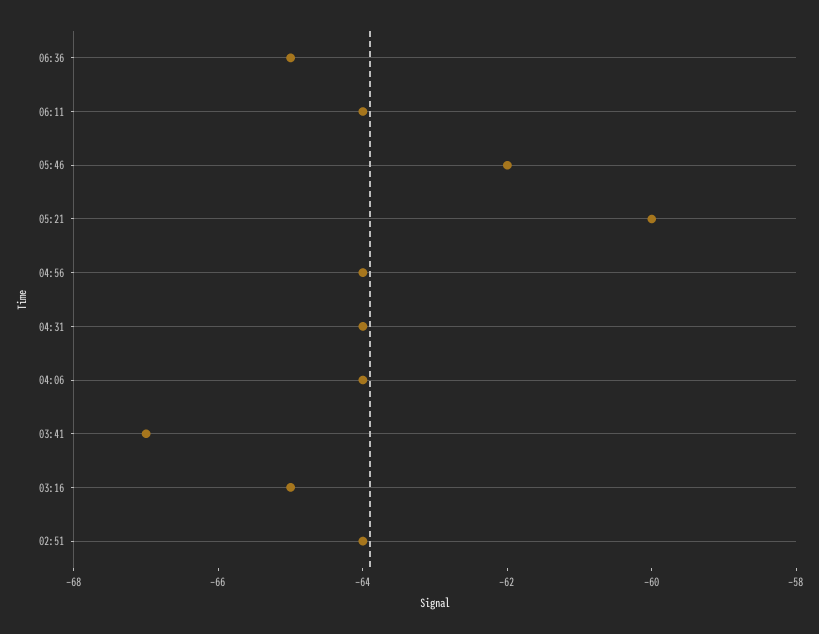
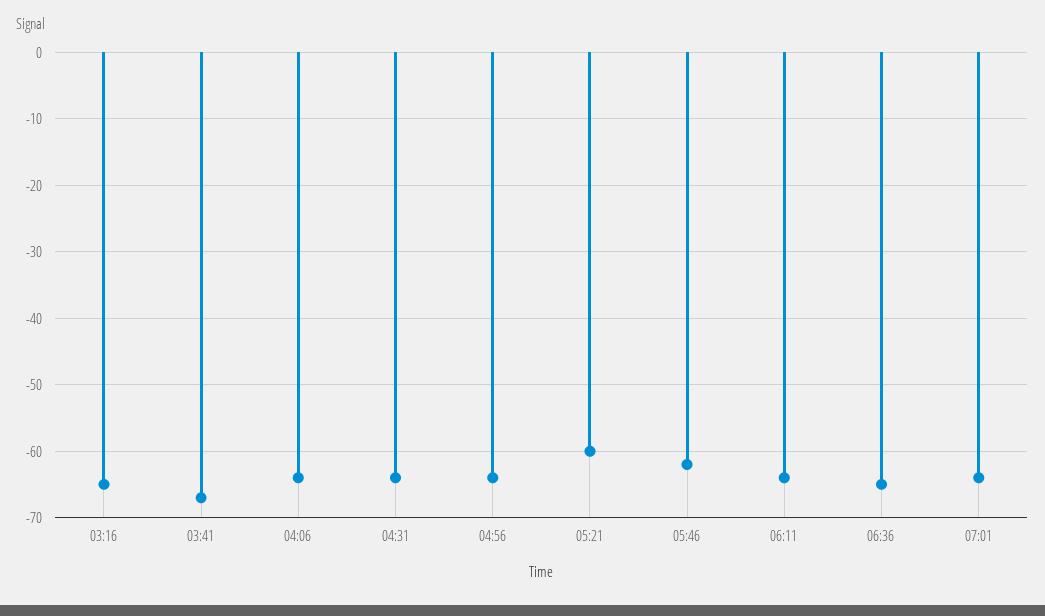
02:51: -64 -> none
07:01: none -> -64

